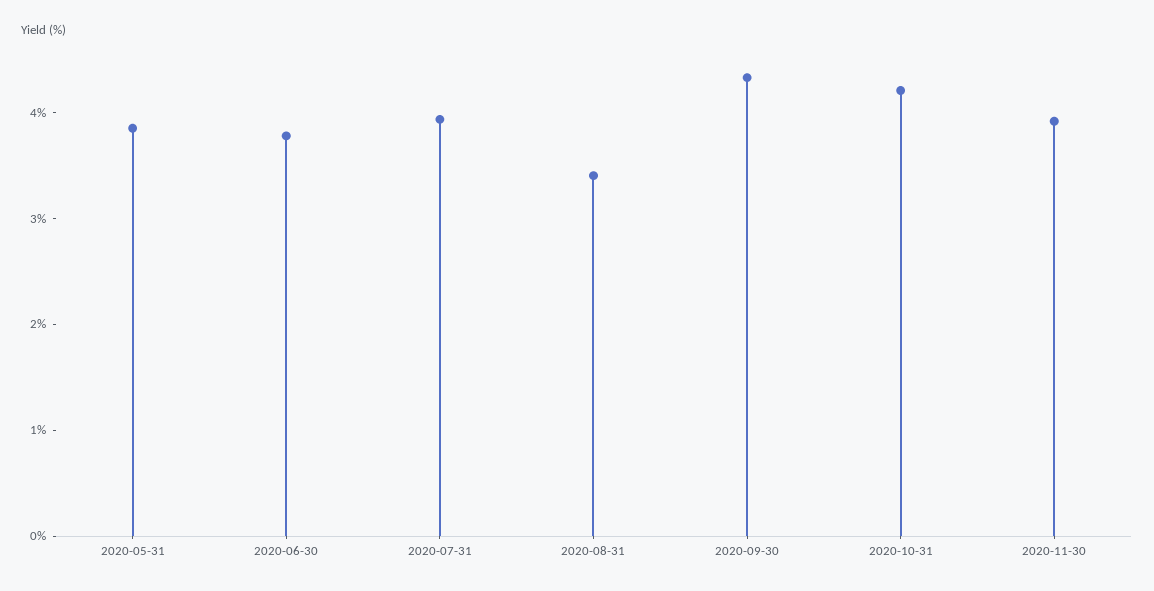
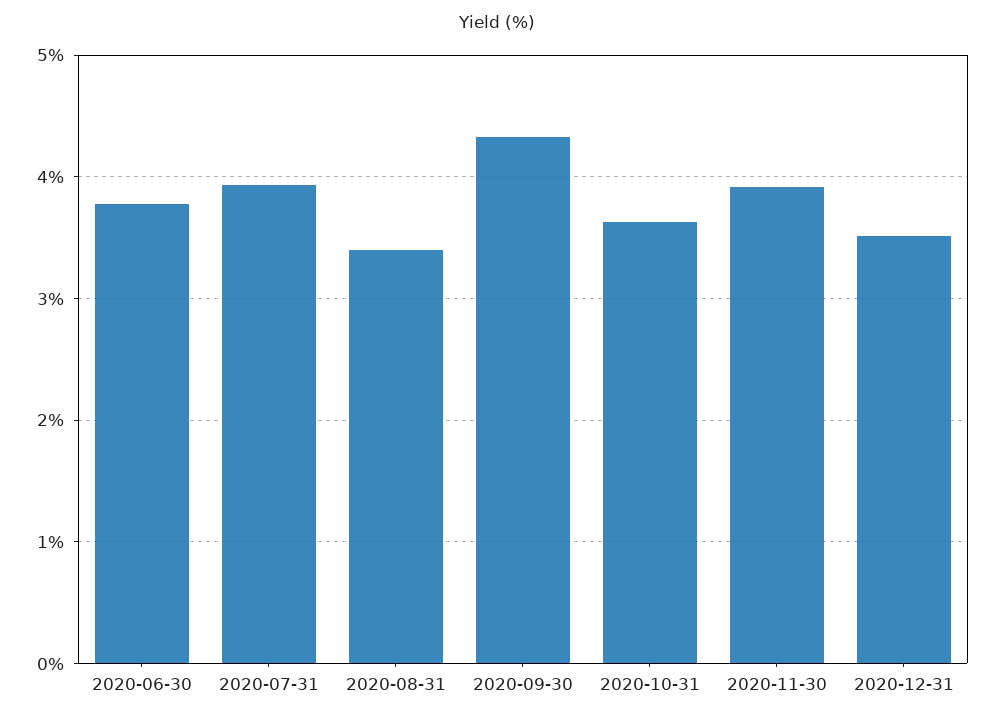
2020-05-31: 3.8 -> none
2020-10-31: 4.2 -> 3.6
2020-12-31: none -> 3.5

